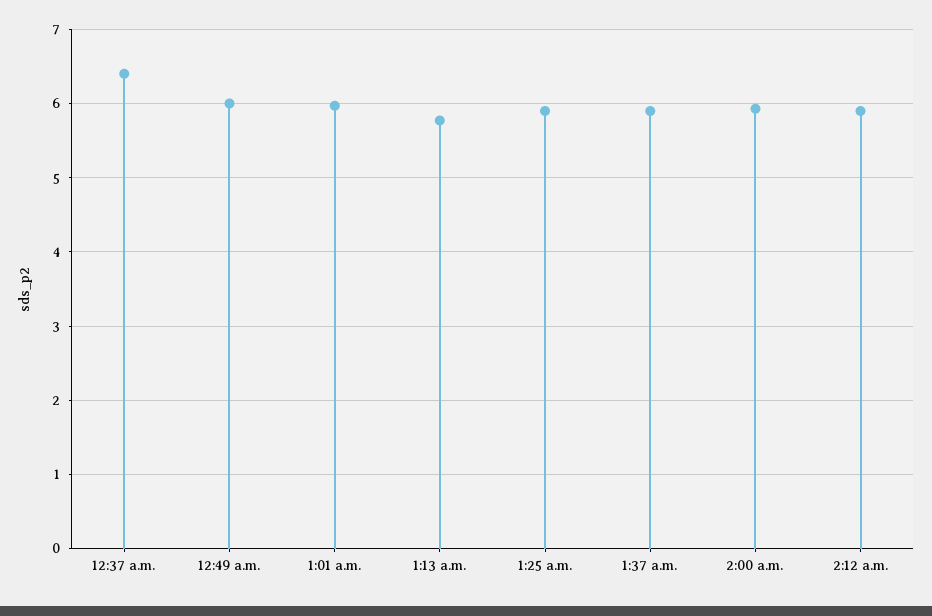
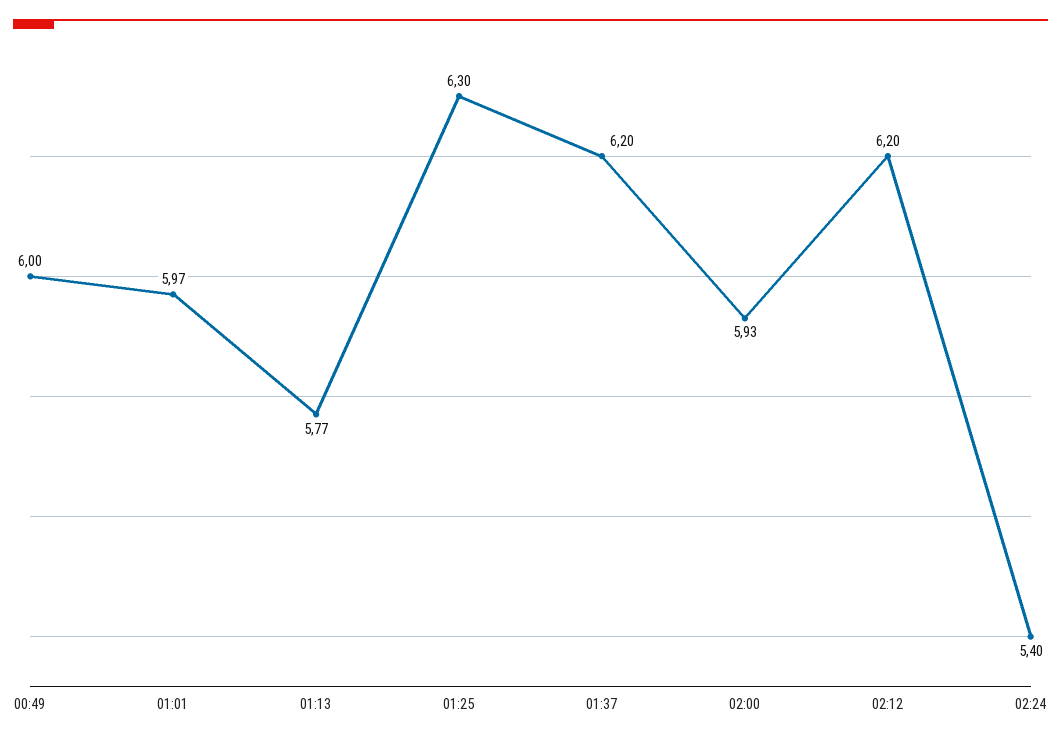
12:37 a.m.: 6.4 -> none
1:25 a.m.: 5.9 -> 6.3
1:37 a.m.: 5.9 -> 6.2
2:12 a.m.: 5.9 -> 6.2
02:24: none -> 5.4

